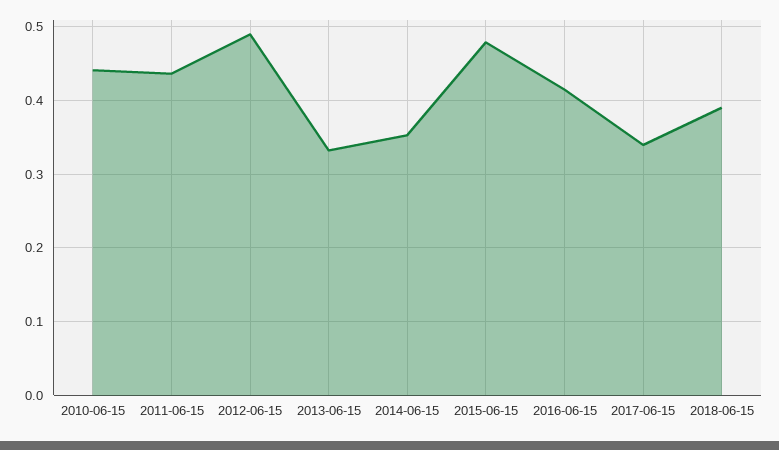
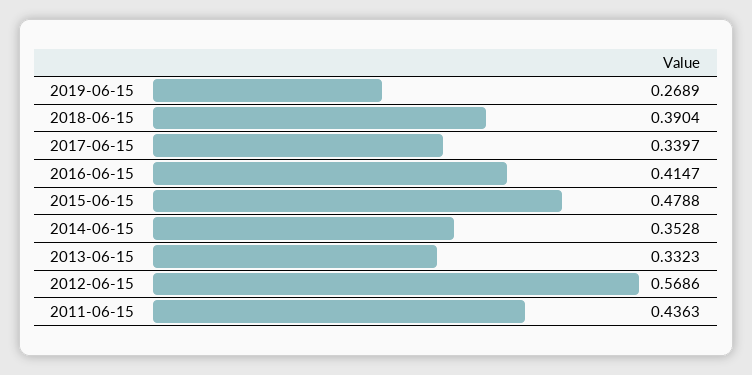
2010-06-15: 0.44 -> none
2012-06-15: 0.49 -> 0.5686
2019-06-15: none -> 0.2689

